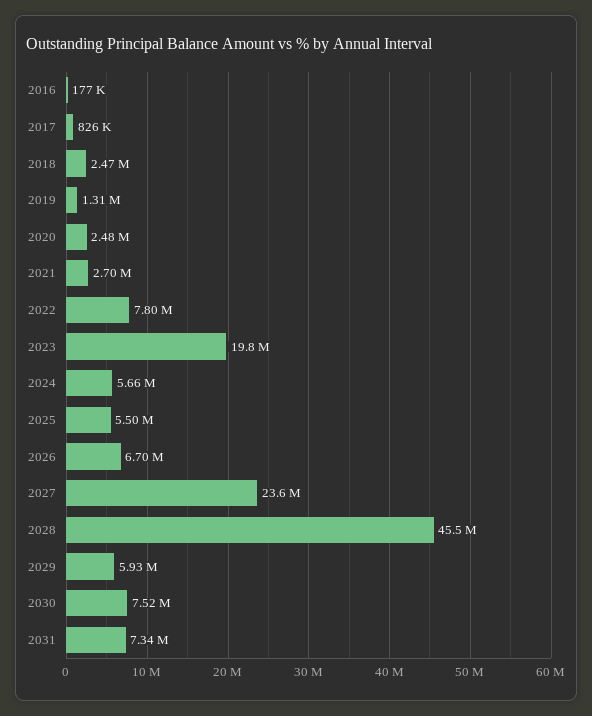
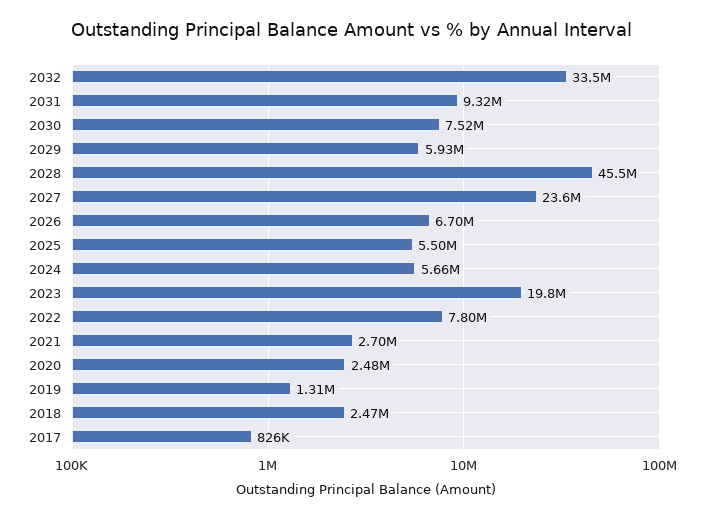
2016: 177000 -> none
2031: 7340000 -> 9320000
2032: none -> 33500000

